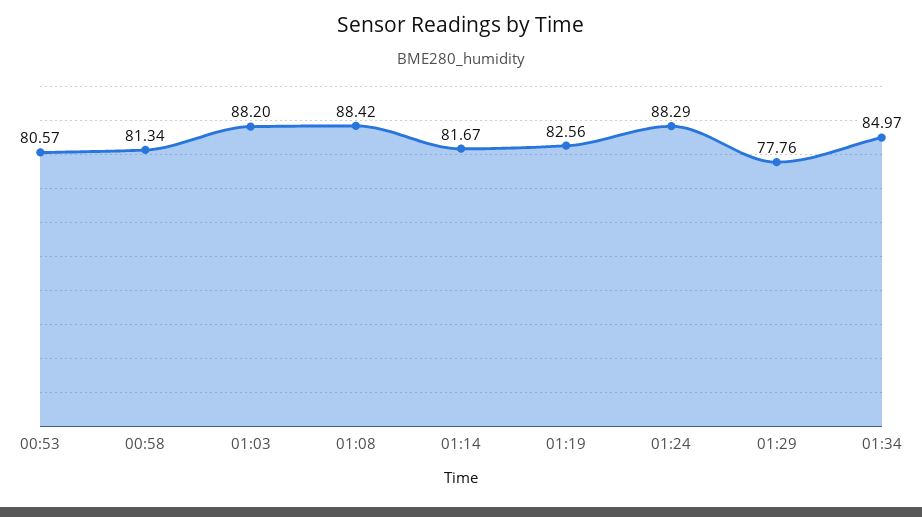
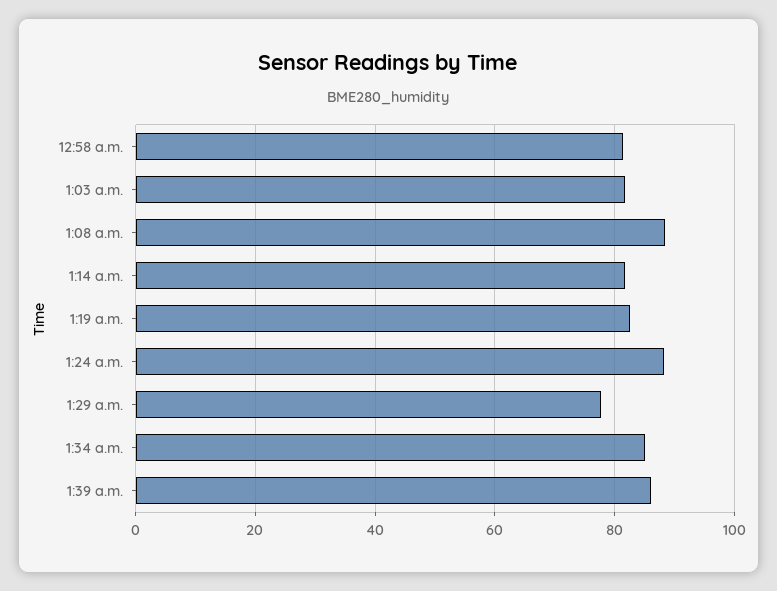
00:53: 80.57 -> none
01:03: 88.2 -> 82
1:39 a.m.: none -> 86

